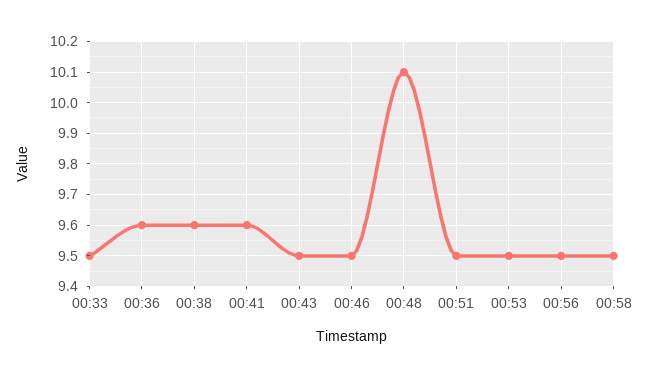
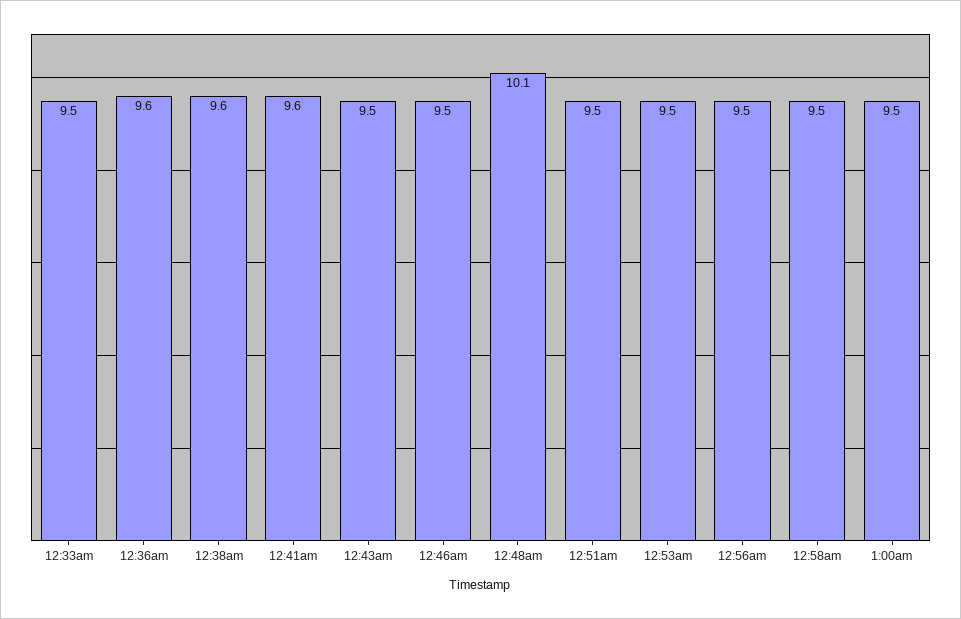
1:00am: none -> 9.5

